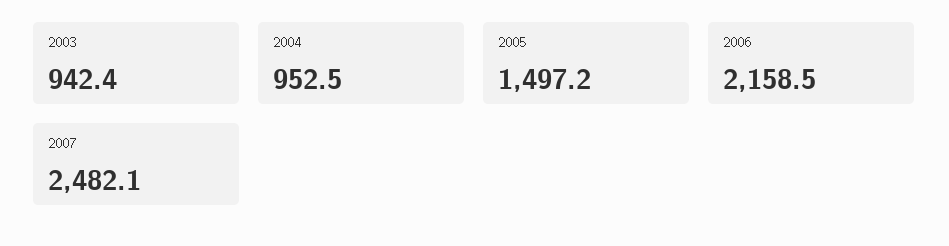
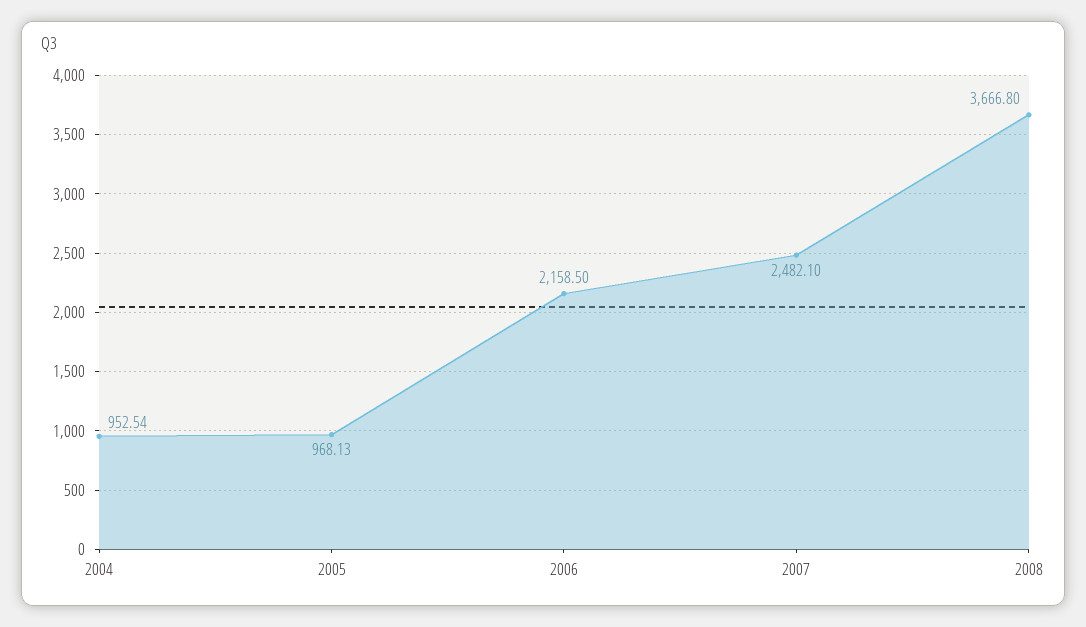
2003: 942.4 -> none
2005: 1497.2 -> 968.13
2008: none -> 3666.8

